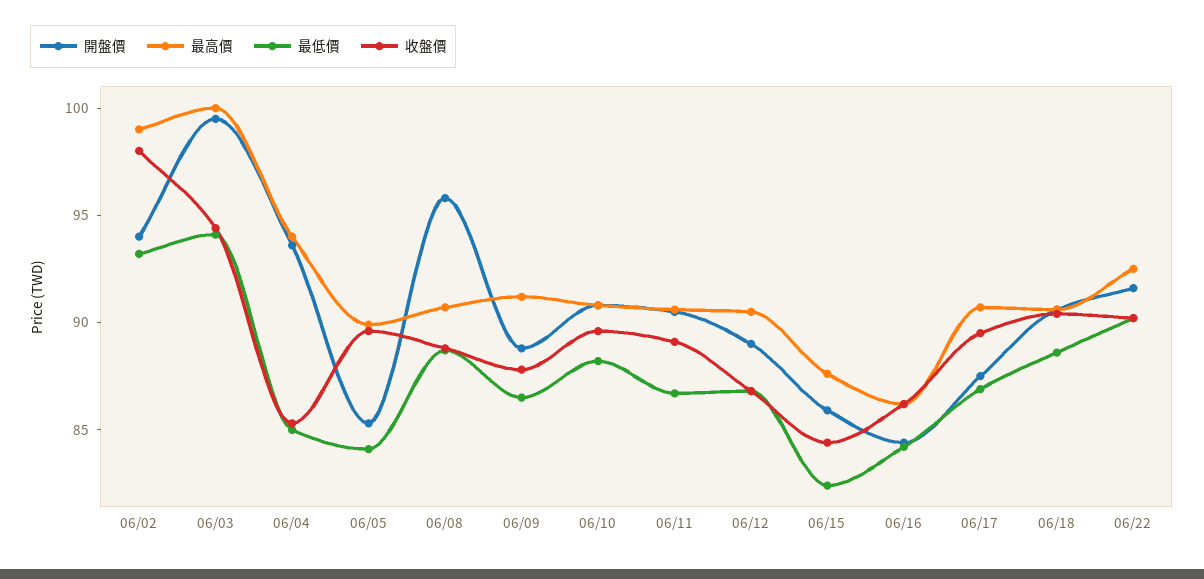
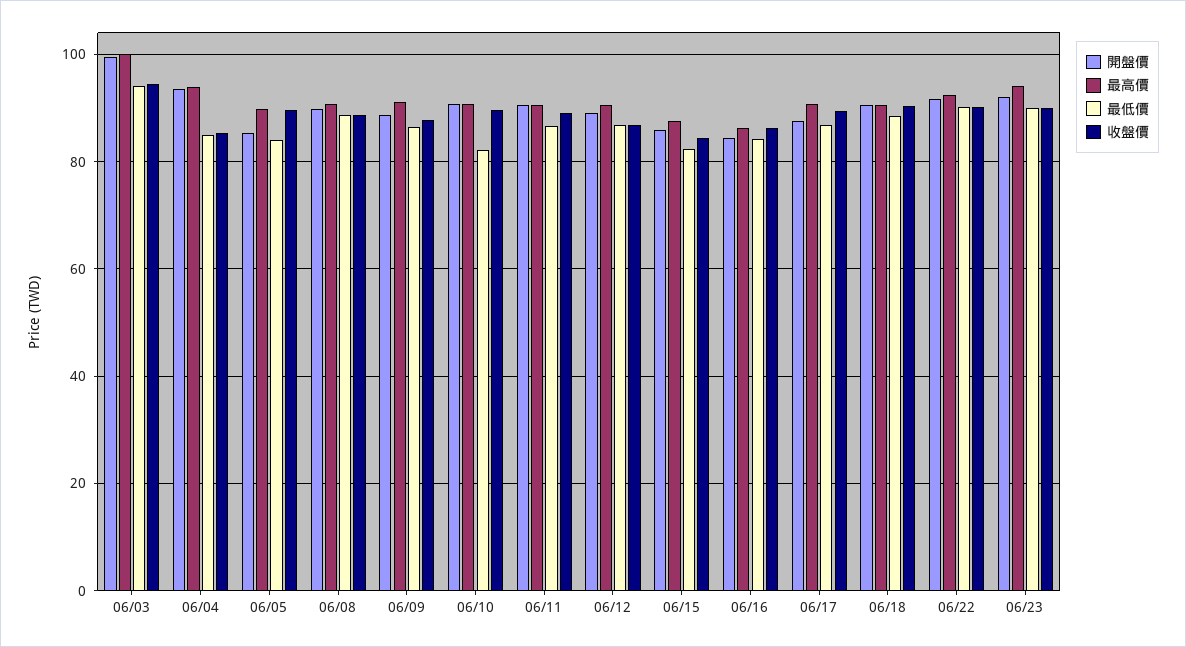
開盤價, 06/02: 94 -> none
最高價, 06/02: 99 -> none
最低價, 06/02: 93 -> none
收盤價, 06/02: 98 -> none
開盤價, 06/08: 96 -> 90
最低價, 06/10: 88 -> 82
開盤價, 06/23: none -> 92
最高價, 06/23: none -> 94
最低價, 06/23: none -> 90
收盤價, 06/23: none -> 90

